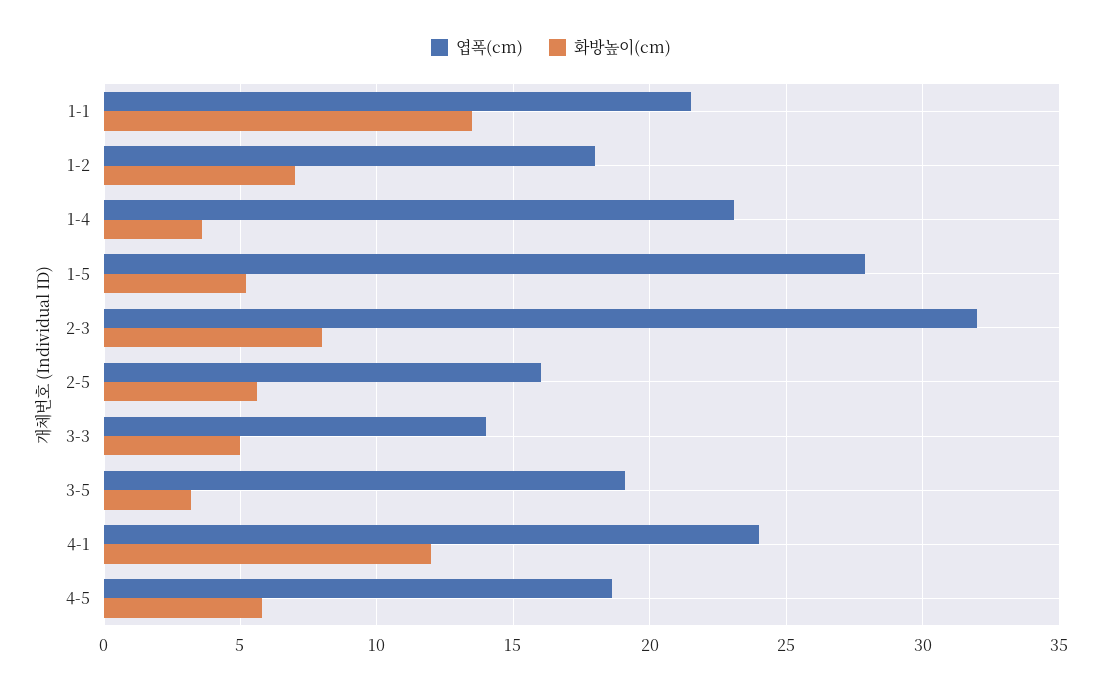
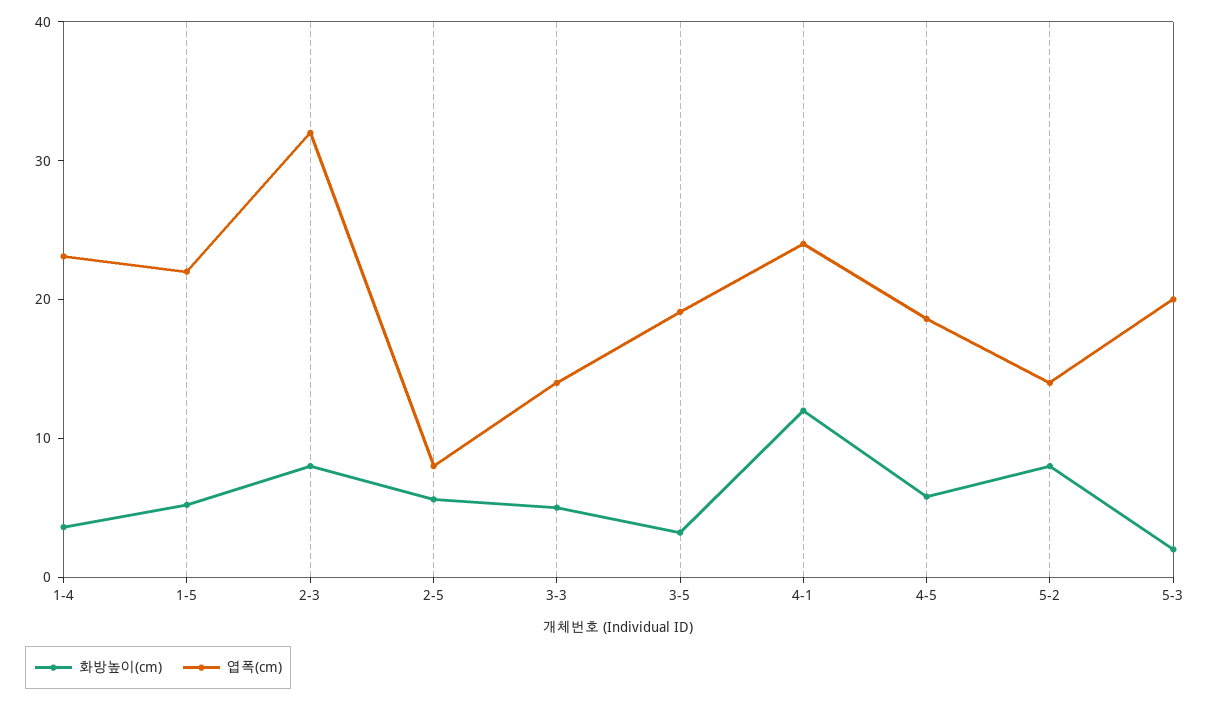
엽폭(cm), 1-1: 21.5 -> none
화방높이(cm), 1-1: 13.5 -> none
엽폭(cm), 1-2: 18 -> none
화방높이(cm), 1-2: 7 -> none
엽폭(cm), 1-5: 28 -> 22
엽폭(cm), 2-5: 16 -> 8
화방높이(cm), 5-2: none -> 8
엽폭(cm), 5-2: none -> 14
화방높이(cm), 5-3: none -> 2
엽폭(cm), 5-3: none -> 20

